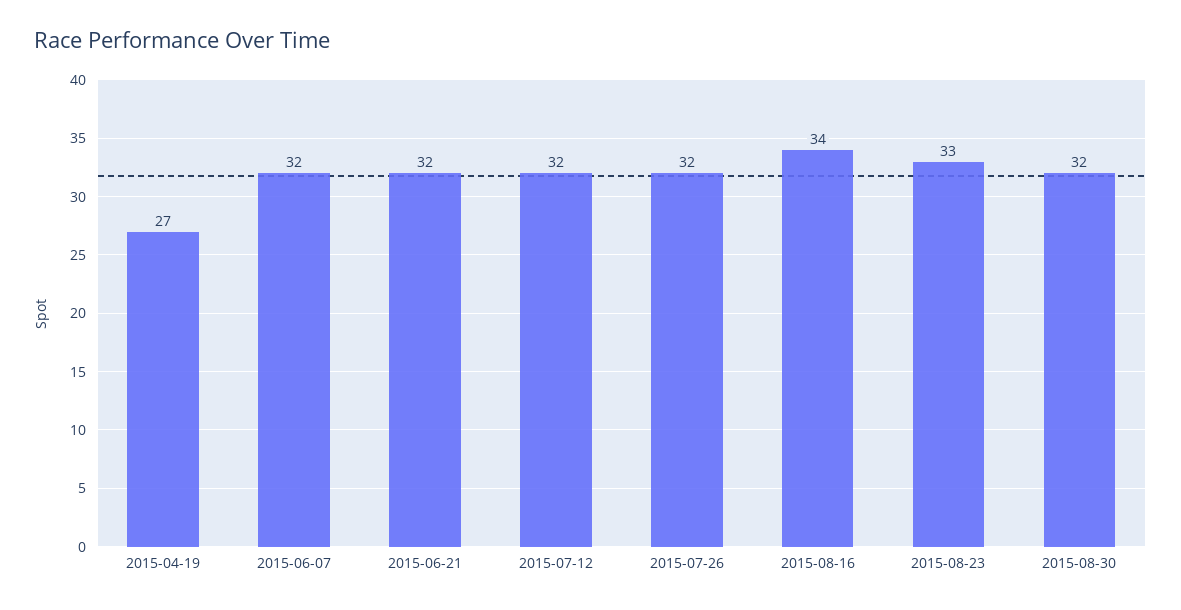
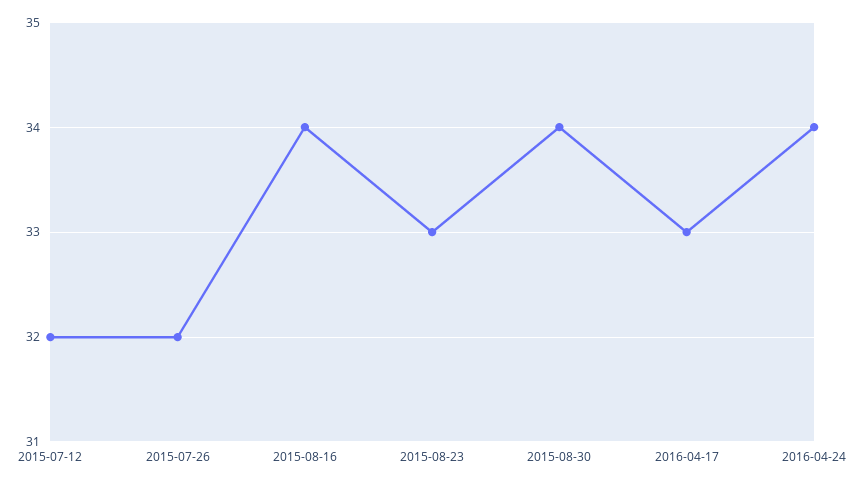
2015-04-19: 27 -> none
2015-06-07: 32 -> none
2015-06-21: 32 -> none
2015-08-30: 32 -> 34
2016-04-17: none -> 33
2016-04-24: none -> 34

